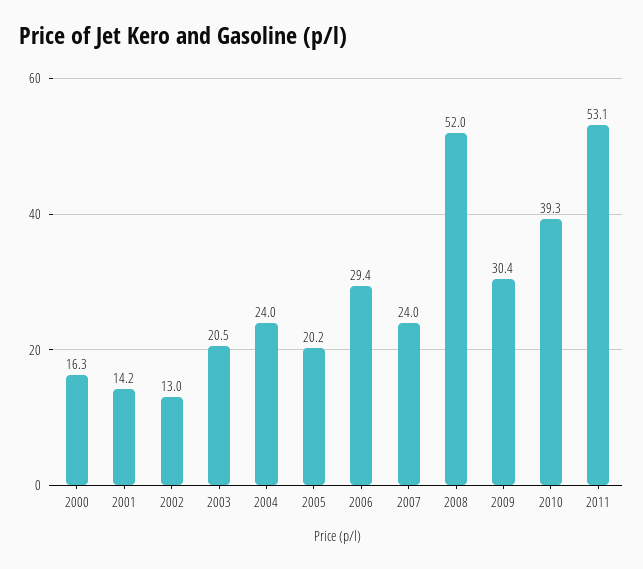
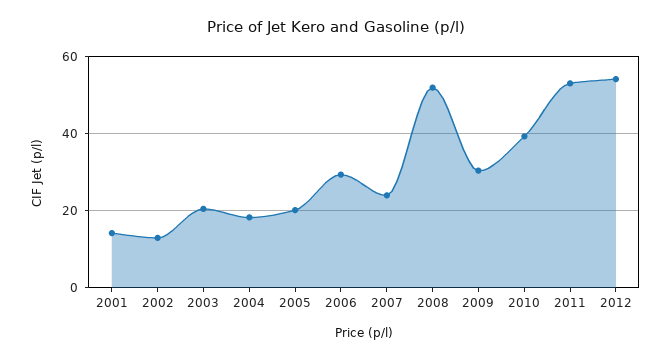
2000: 16.3 -> none
2004: 24 -> 18
2012: none -> 54

